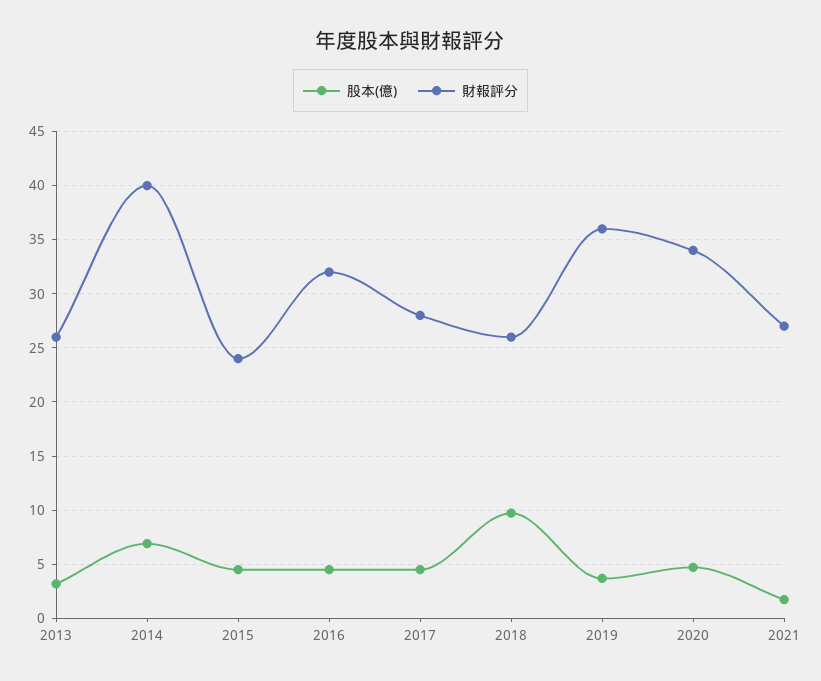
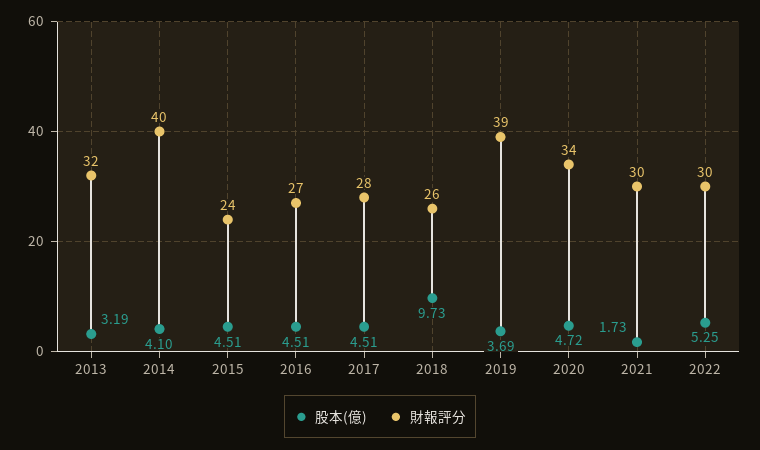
財報評分, 2013: 26 -> 32
股本(億), 2014: 7 -> 4.1
財報評分, 2016: 32 -> 27
財報評分, 2019: 36 -> 39
財報評分, 2021: 27 -> 30
股本(億), 2022: none -> 5.25
財報評分, 2022: none -> 30

